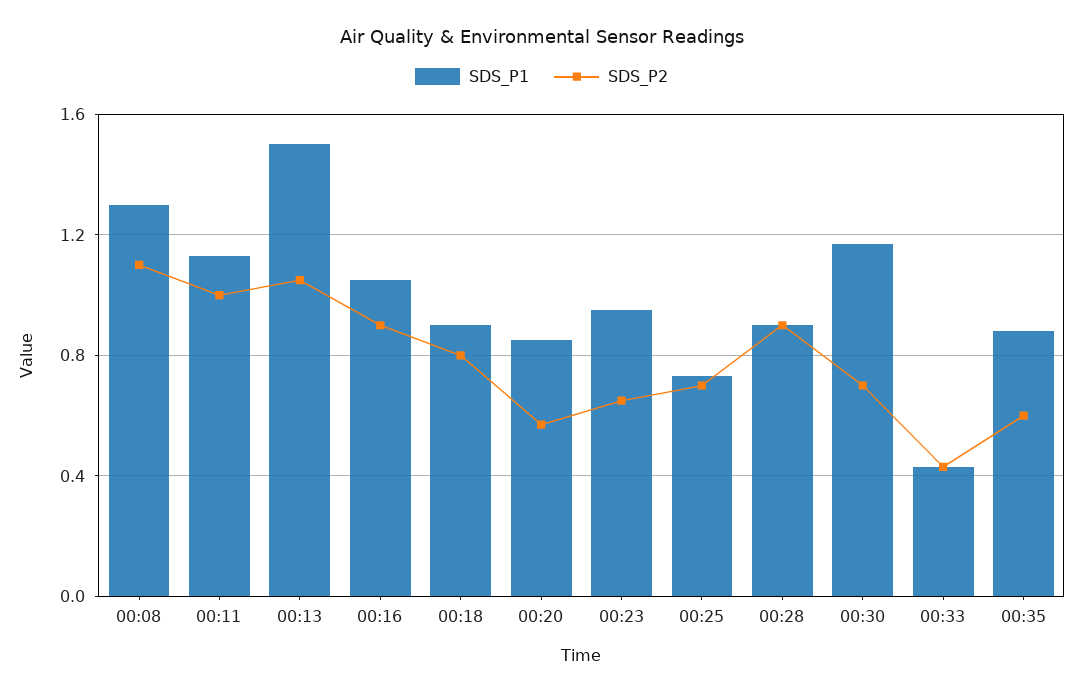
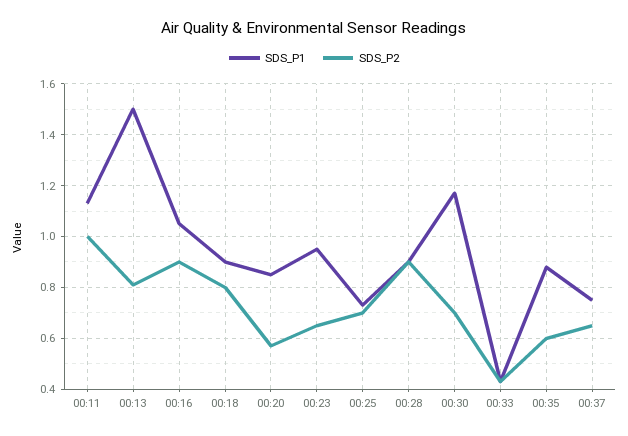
SDS_P1, 00:08: 1.3 -> none
SDS_P2, 00:08: 1.1 -> none
SDS_P2, 00:13: 1.05 -> 0.8
SDS_P1, 00:37: none -> 0.75
SDS_P2, 00:37: none -> 0.65

